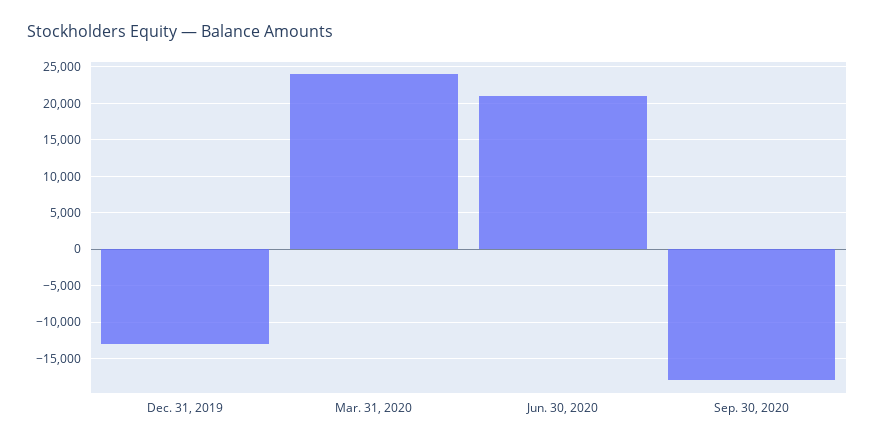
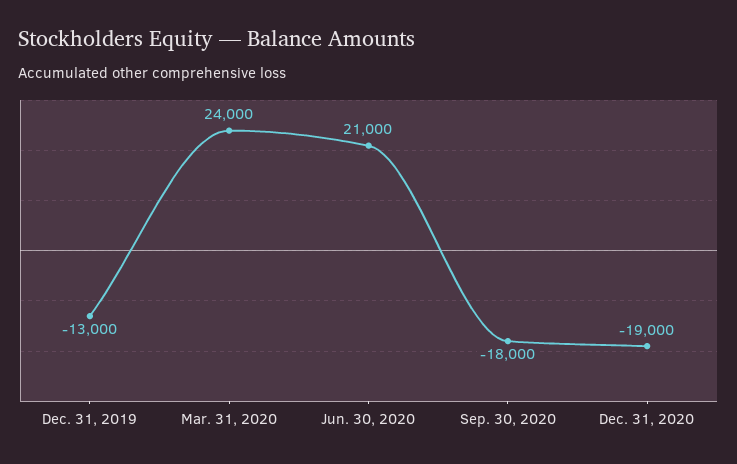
Dec. 31, 2020: none -> -19000

